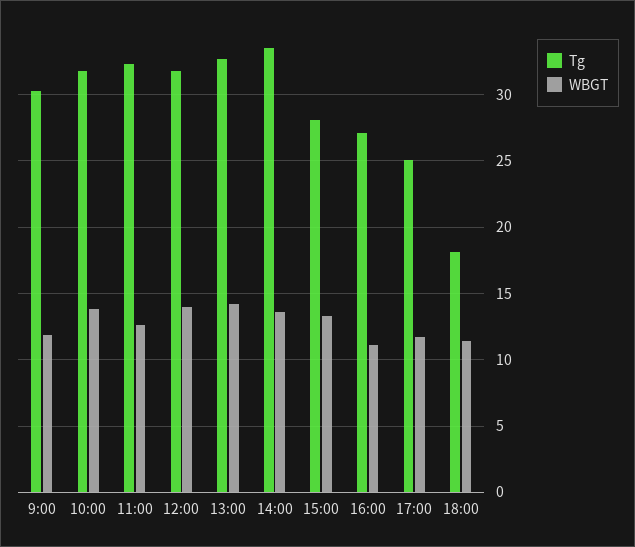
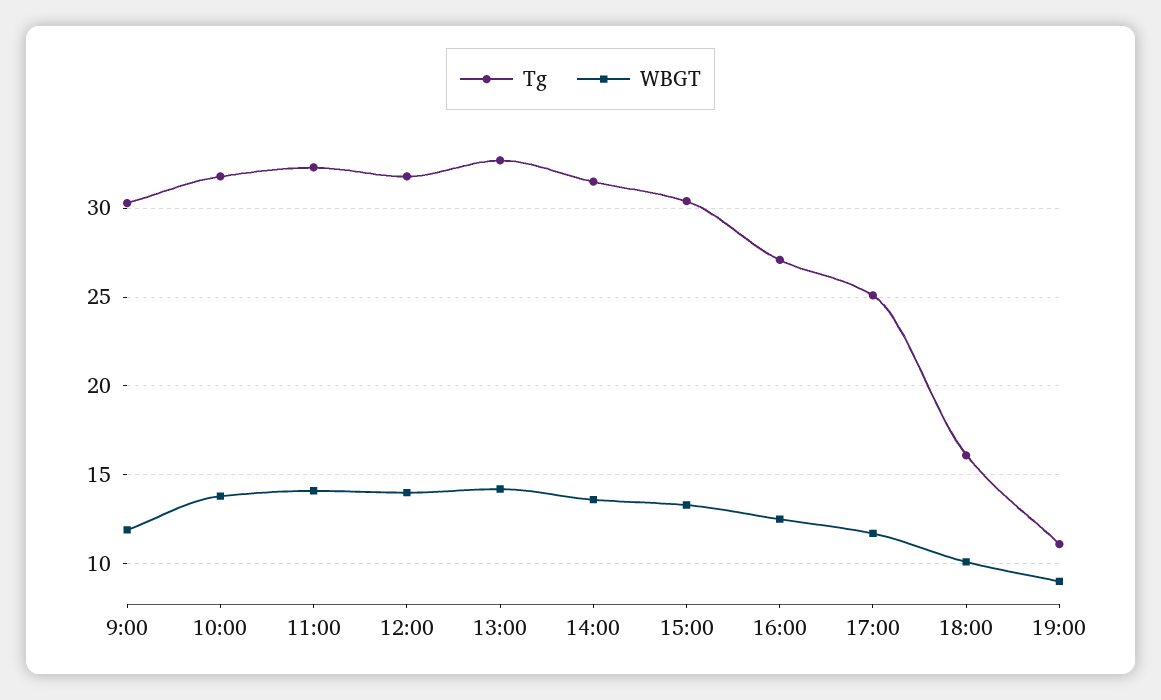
WBGT, 11:00: 12.5 -> 14
Tg, 14:00: 33.5 -> 31.5
Tg, 15:00: 28 -> 30.5
WBGT, 16:00: 11 -> 12.5
Tg, 18:00: 18 -> 16
WBGT, 18:00: 11.5 -> 10
Tg, 19:00: none -> 11
WBGT, 19:00: none -> 9

